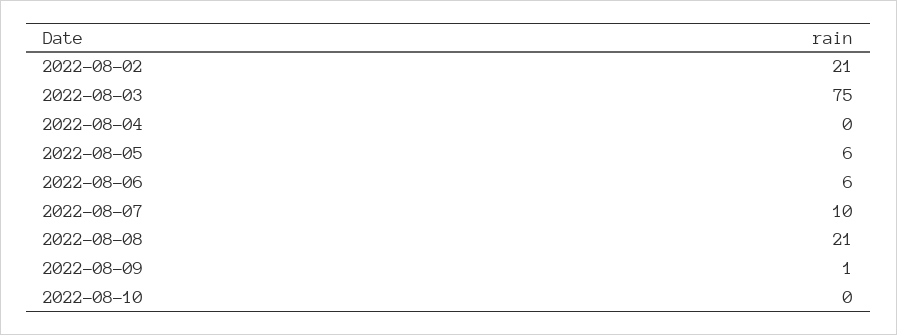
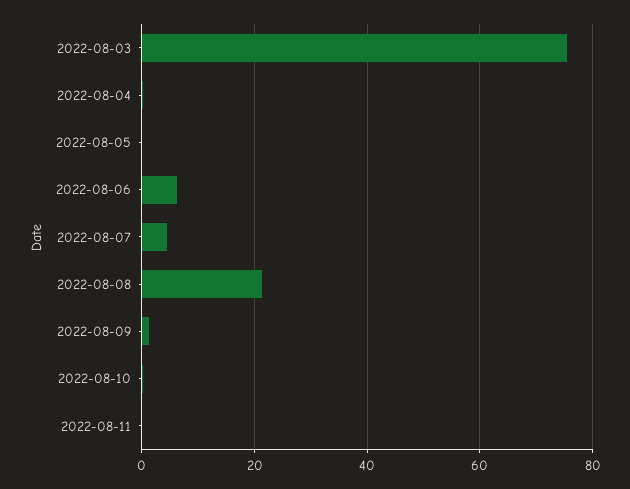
2022-08-02: 21 -> none
2022-08-05: 6 -> 0
2022-08-07: 10 -> 4
2022-08-11: none -> 0

